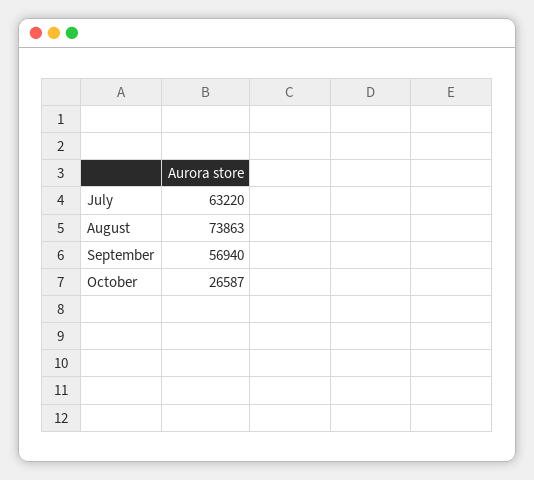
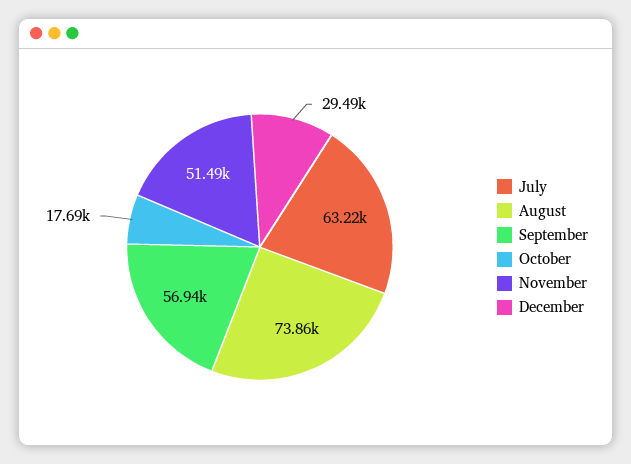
October: 26587 -> 17690
November: none -> 51490
December: none -> 29490

